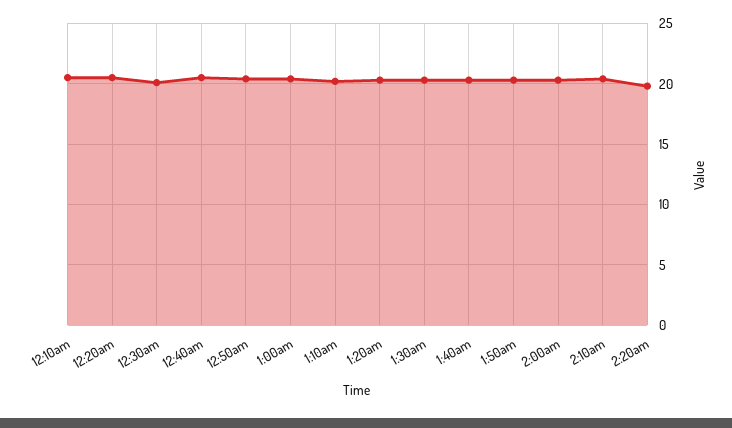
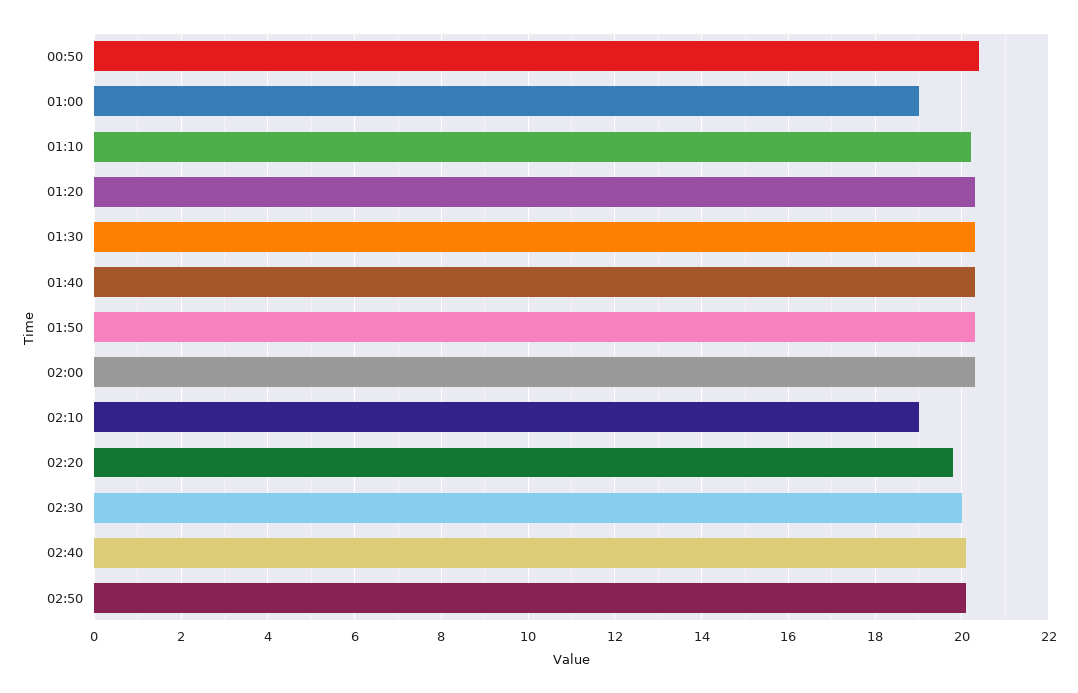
12:10am: 20.5 -> none
12:20am: 20.5 -> none
12:30am: 20 -> none
12:40am: 20.5 -> none
1:00am: 20.5 -> 19
2:10am: 20.5 -> 19
02:30: none -> 20
02:40: none -> 20
02:50: none -> 20

